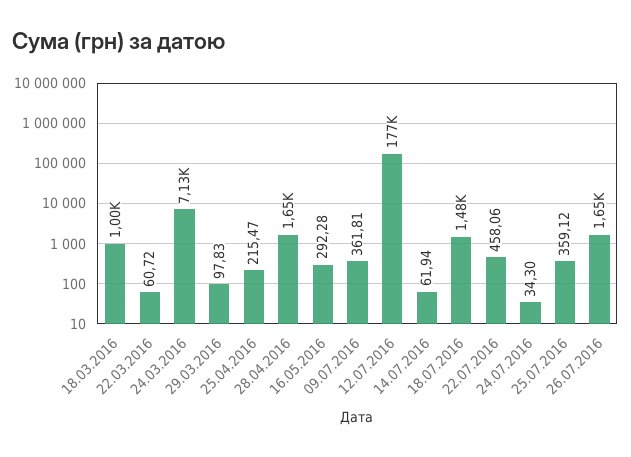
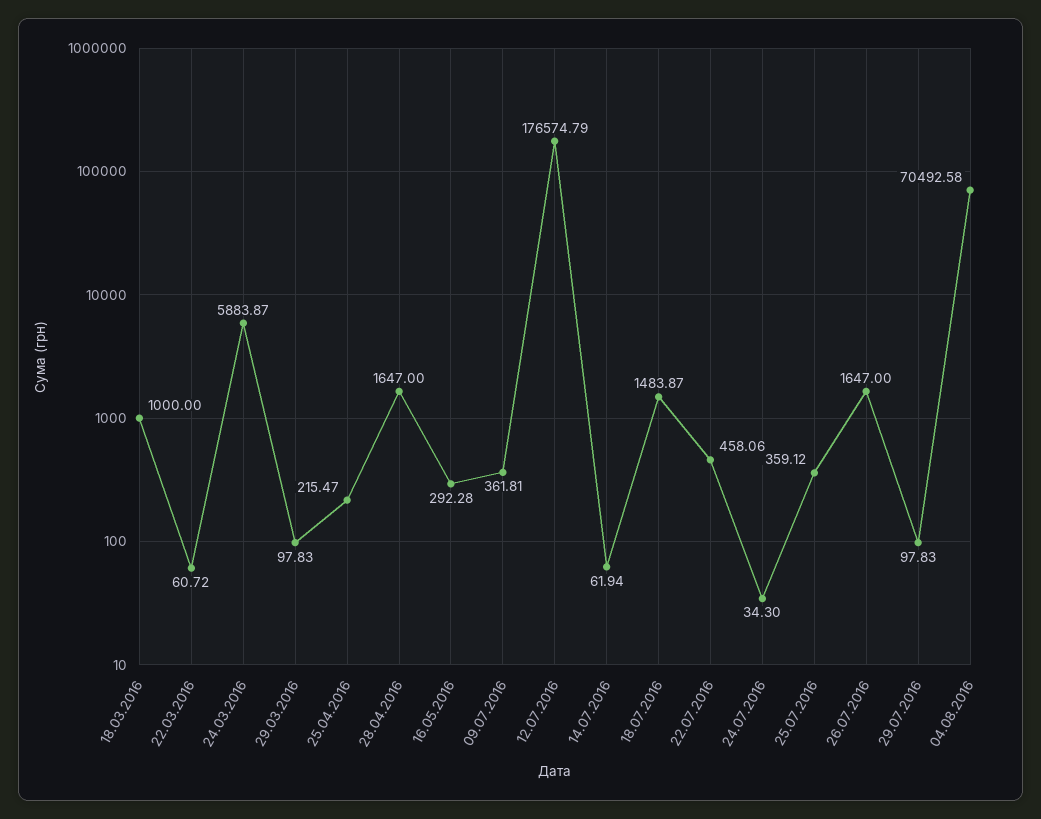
24.03.2016: 7130 -> 5883.87
29.07.2016: none -> 97.83
04.08.2016: none -> 70492.58

